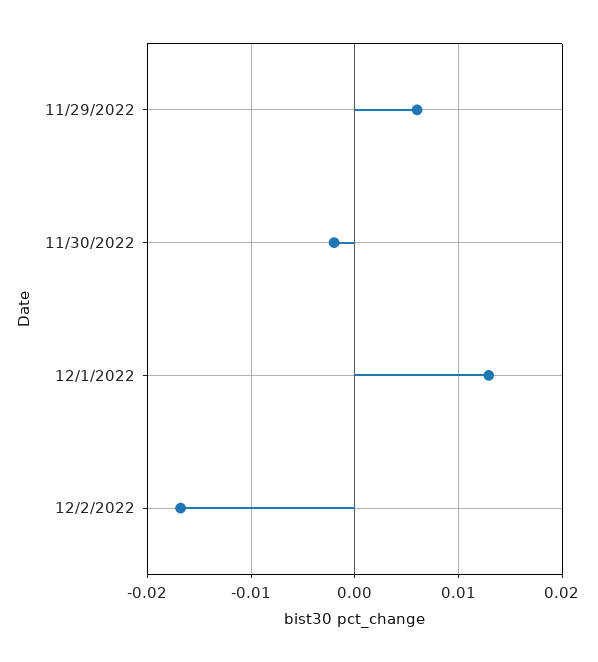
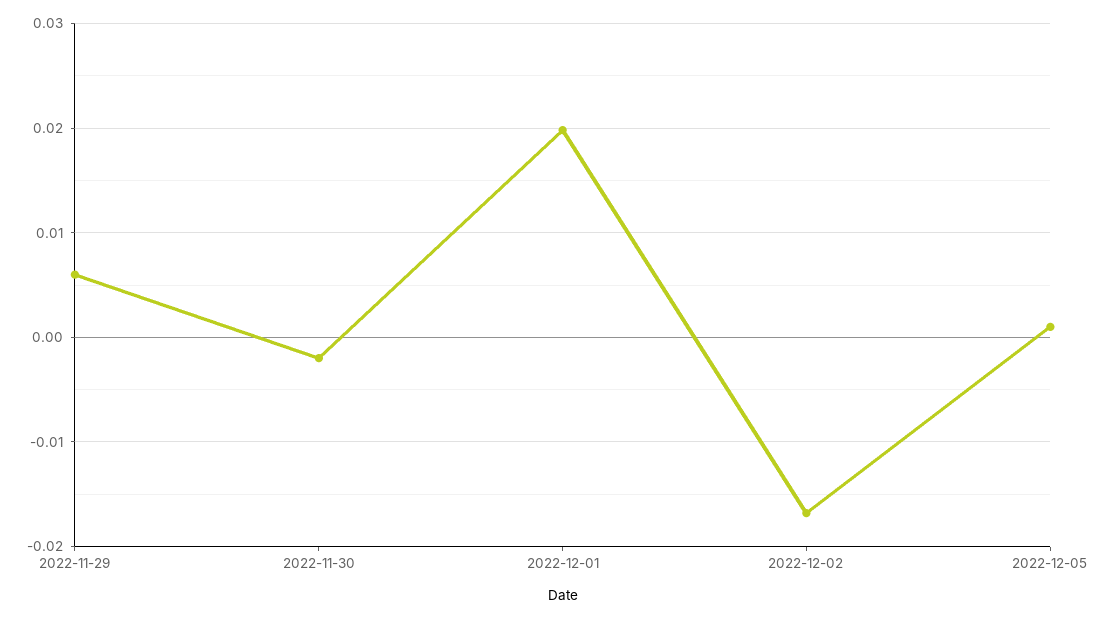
12/1/2022: 0.013 -> 0.02
2022-12-05: none -> 0.001

